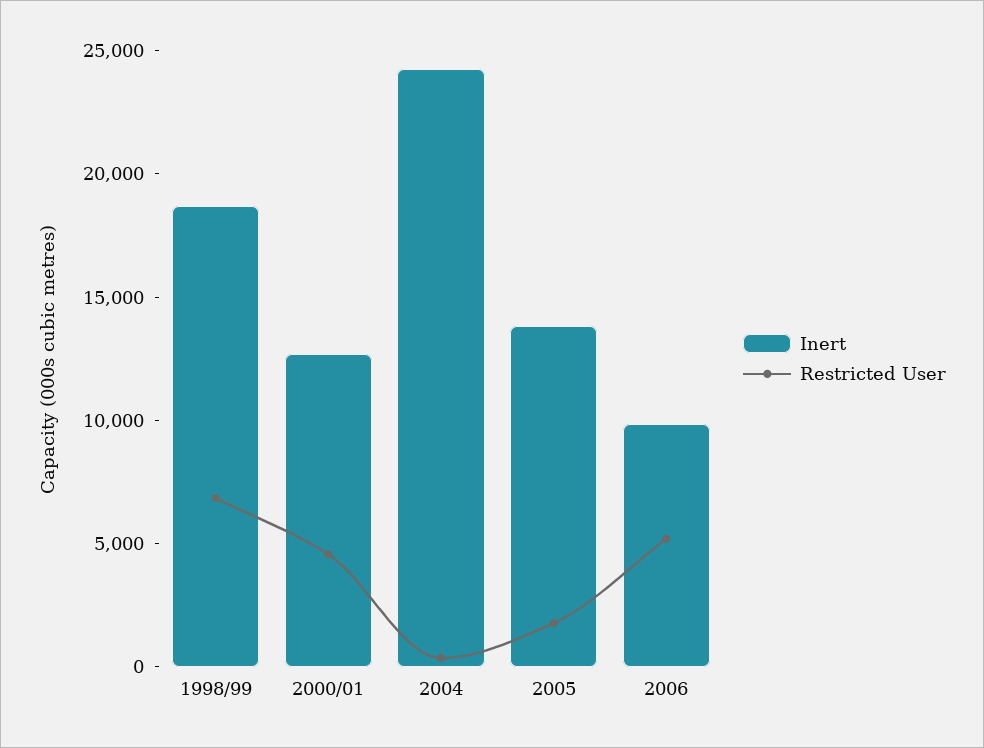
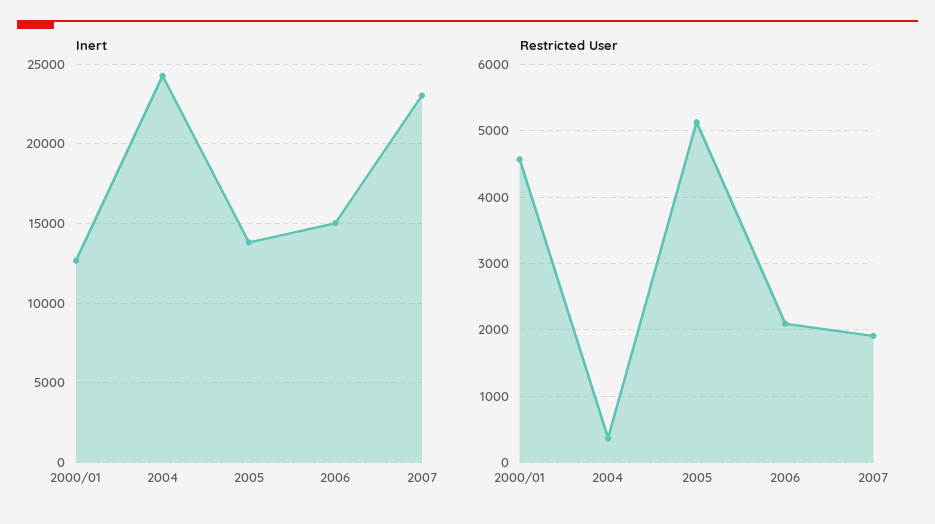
Inert, 1998/99: 19000 -> none
Restricted User, 1998/99: 7000 -> none
Restricted User, 2005: 2000 -> 5100
Inert, 2006: 10000 -> 15000
Restricted User, 2006: 5000 -> 2100
Inert, 2007: none -> 23000
Restricted User, 2007: none -> 1900

